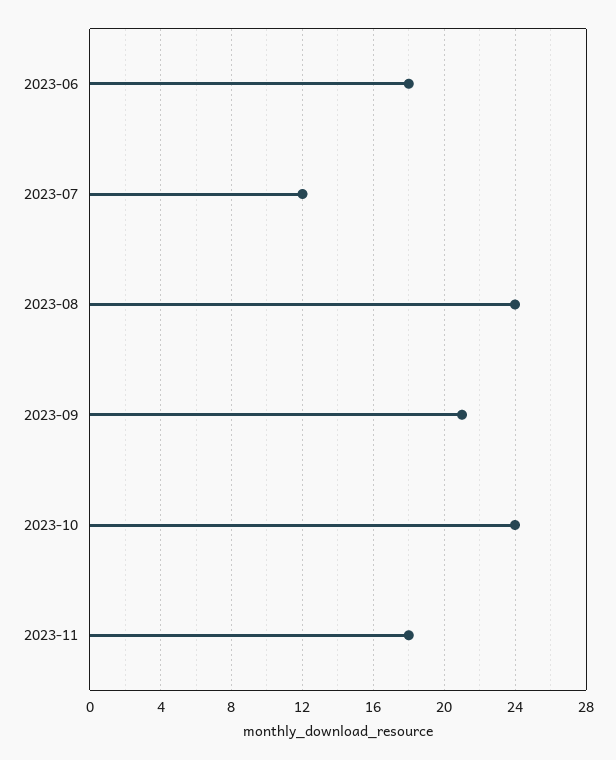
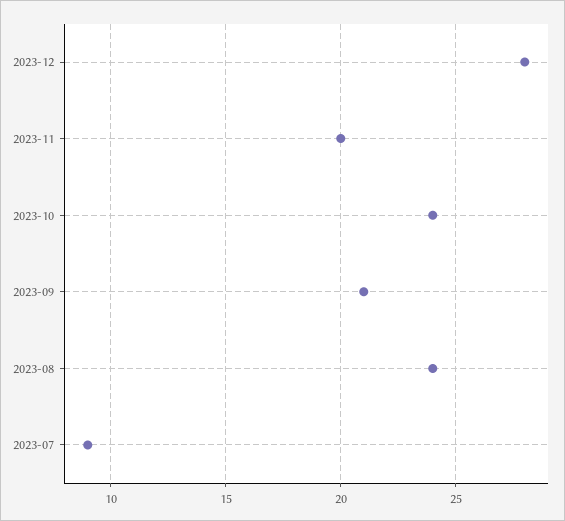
2023-06: 18 -> none
2023-07: 12 -> 9
2023-11: 18 -> 20
2023-12: none -> 28

